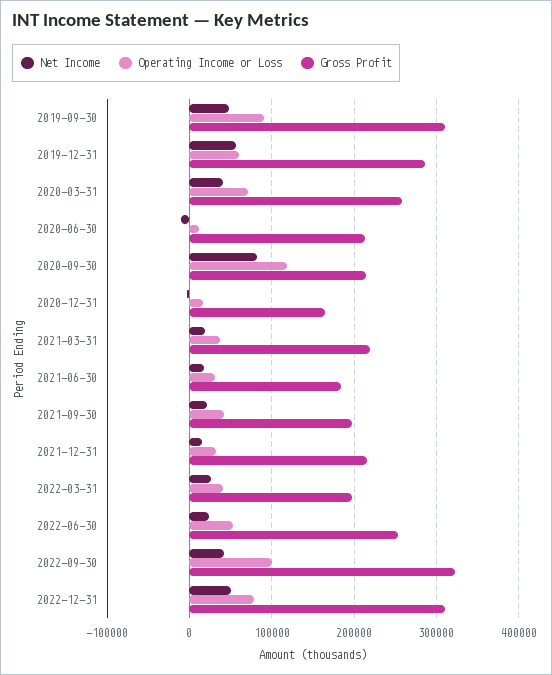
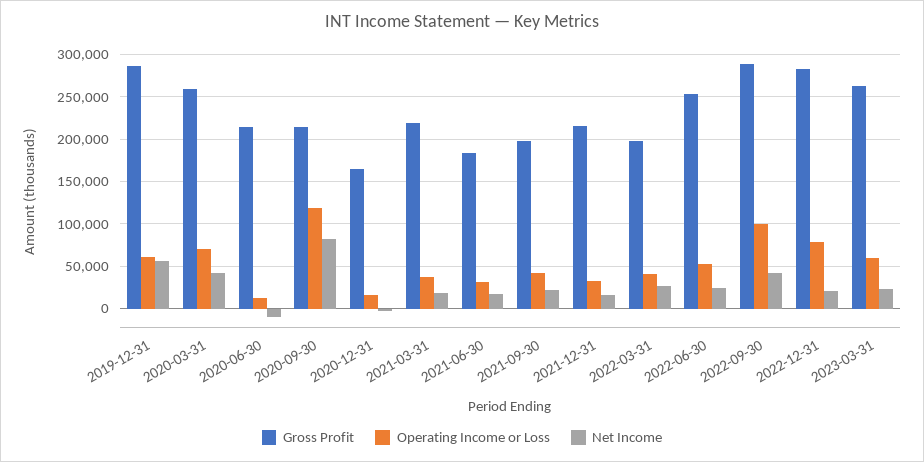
Net Income, 2019-09-30: 50000 -> none
Operating Income or Loss, 2019-09-30: 90000 -> none
Gross Profit, 2019-09-30: 310000 -> none
Gross Profit, 2022-09-30: 320000 -> 290000
Net Income, 2022-12-31: 50000 -> 20000
Gross Profit, 2022-12-31: 310000 -> 280000
Gross Profit, 2023-03-31: none -> 260000
Operating Income or Loss, 2023-03-31: none -> 60000
Net Income, 2023-03-31: none -> 20000

